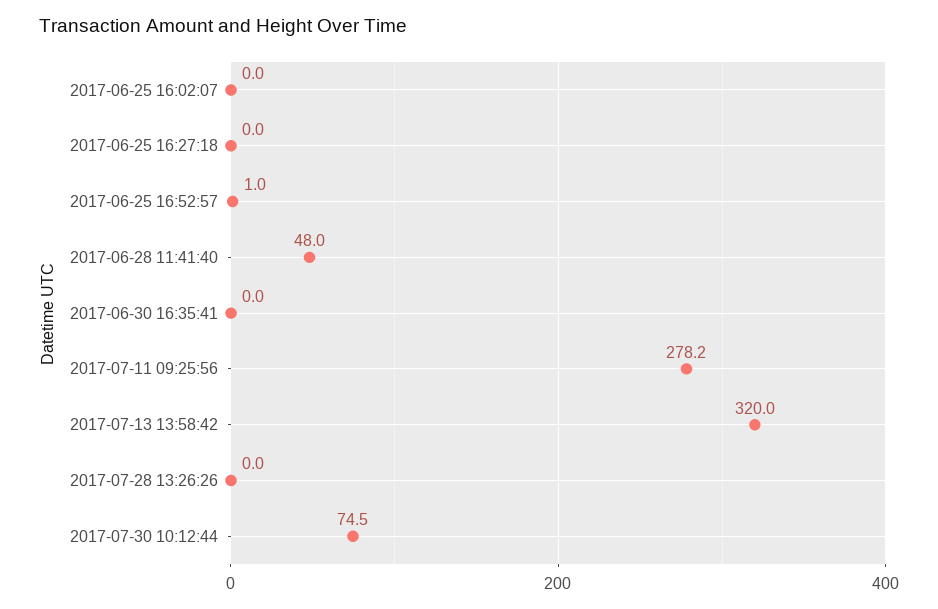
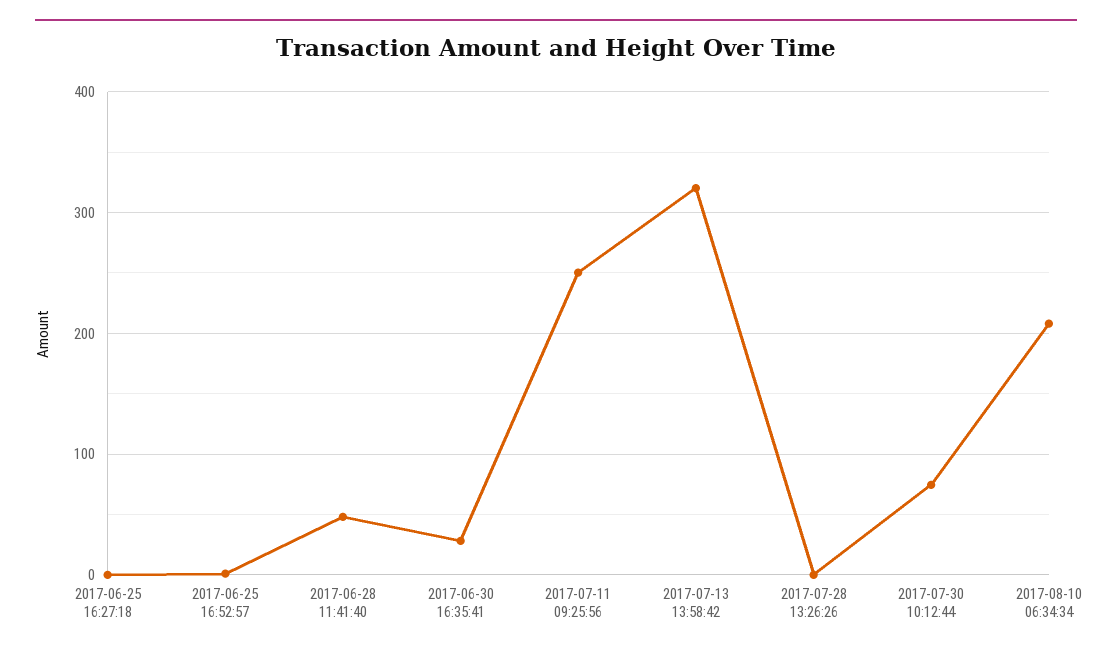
2017-06-25 16:02:07: 0 -> none
2017-06-30 16:35:41: 0 -> 30
2017-07-11 09:25:56: 278.2 -> 250
2017-08-10 06:34:34: none -> 210

